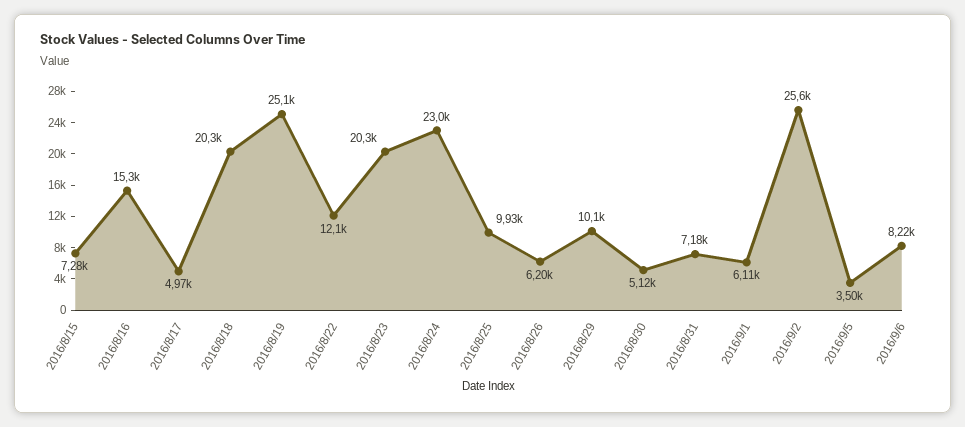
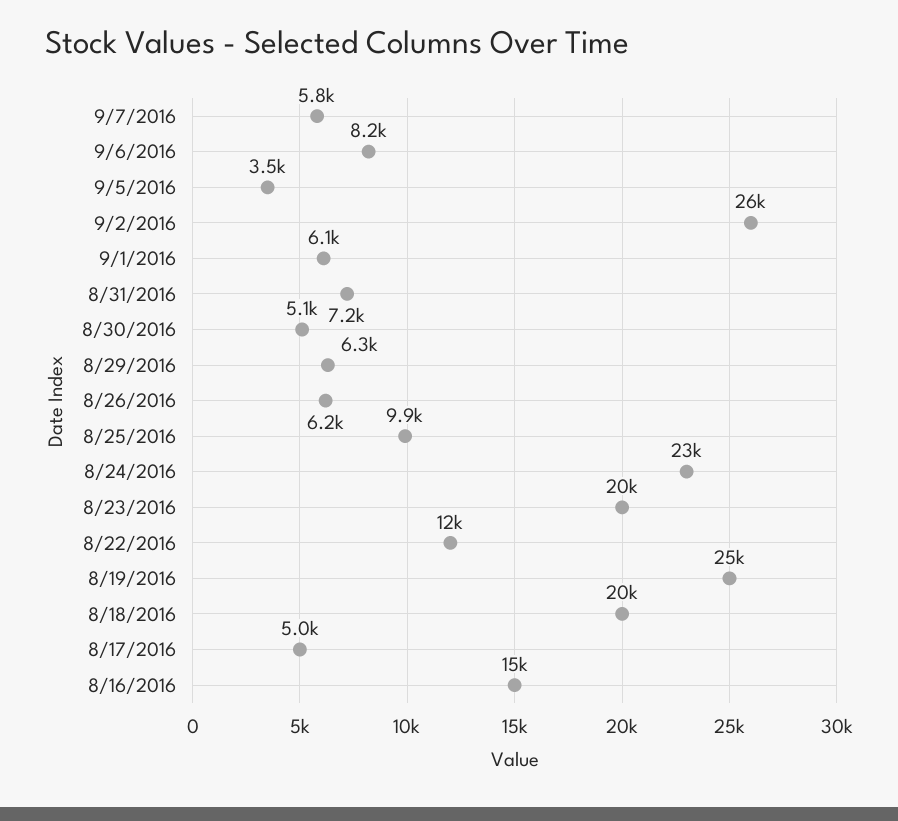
2016/8/15: 7280 -> none
2016/8/29: 10100 -> 6300
9/7/2016: none -> 5800

